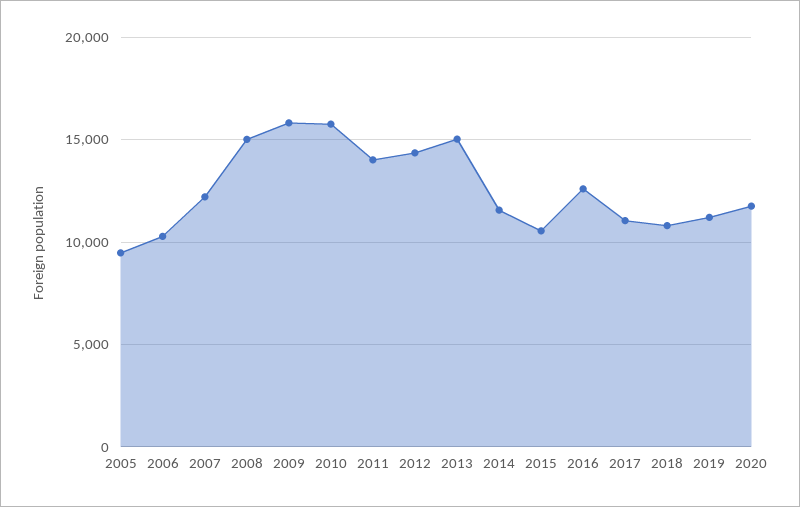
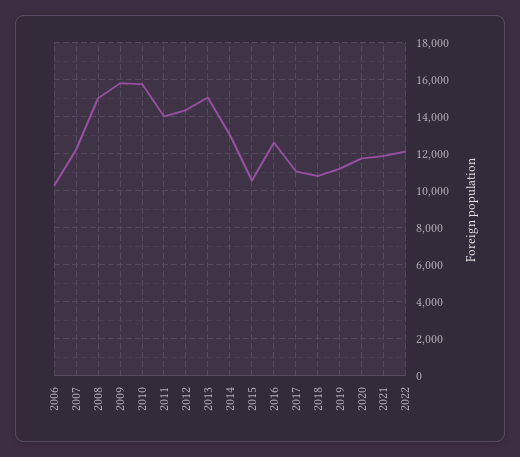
2005: 9500 -> none
2014: 11500 -> 13000
2021: none -> 12000
2022: none -> 12000

